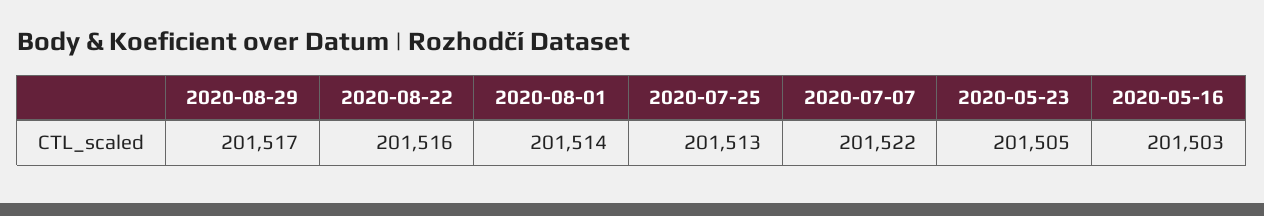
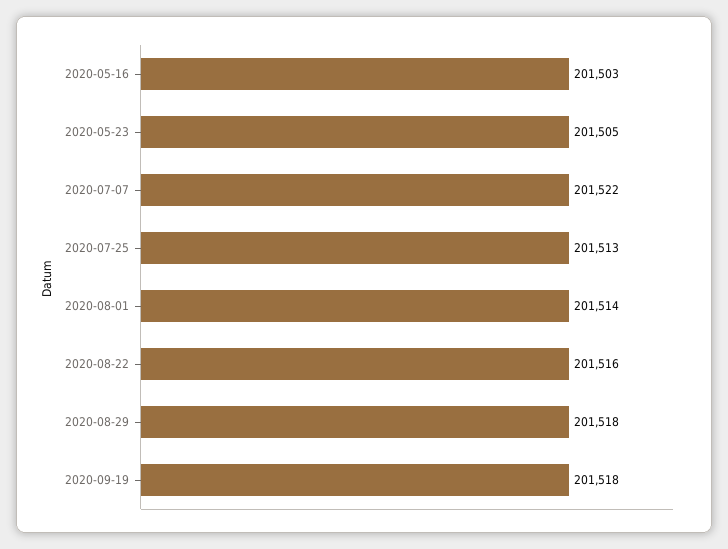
2020-08-29: 201517 -> 201518
2020-09-19: none -> 201518

